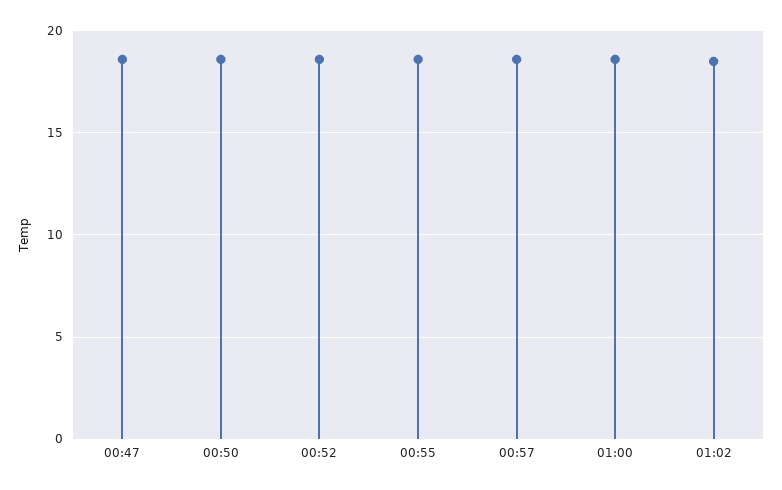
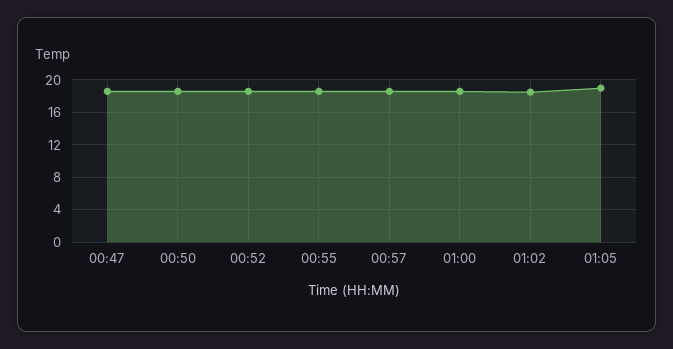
01:05: none -> 19

